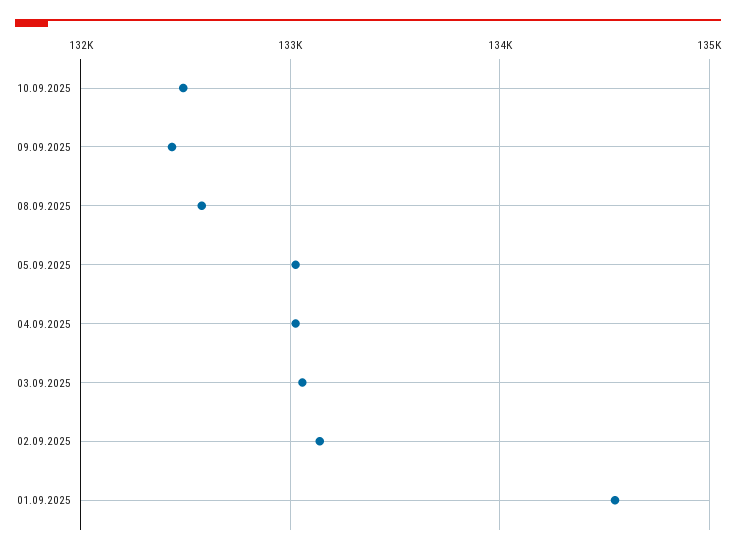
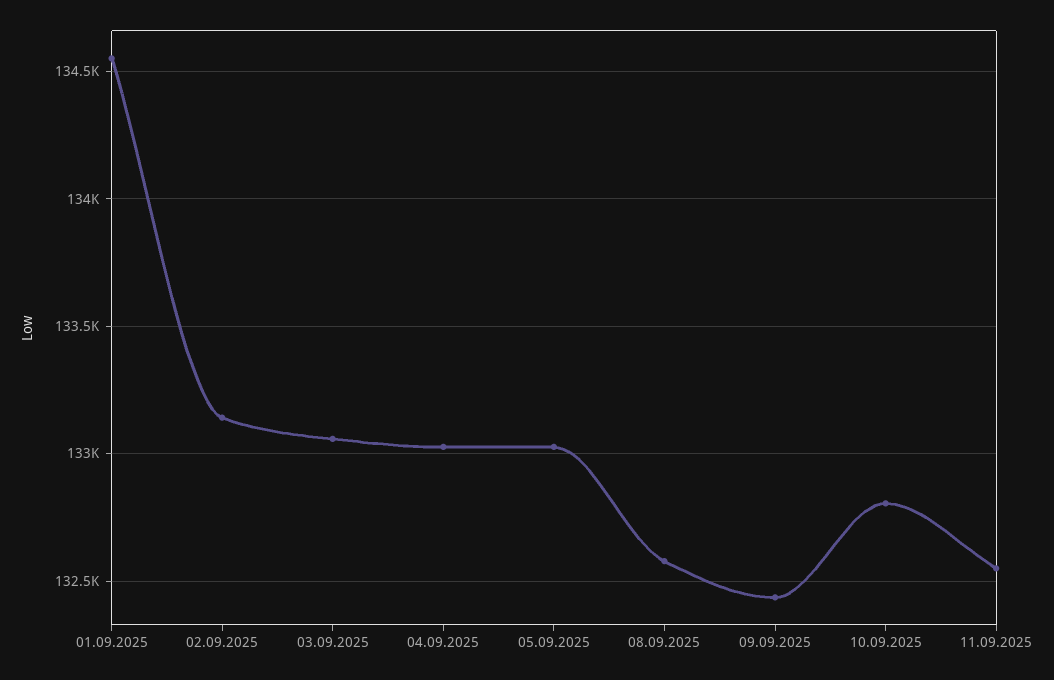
10.09.2025: 132500 -> 132800
11.09.2025: none -> 132550

